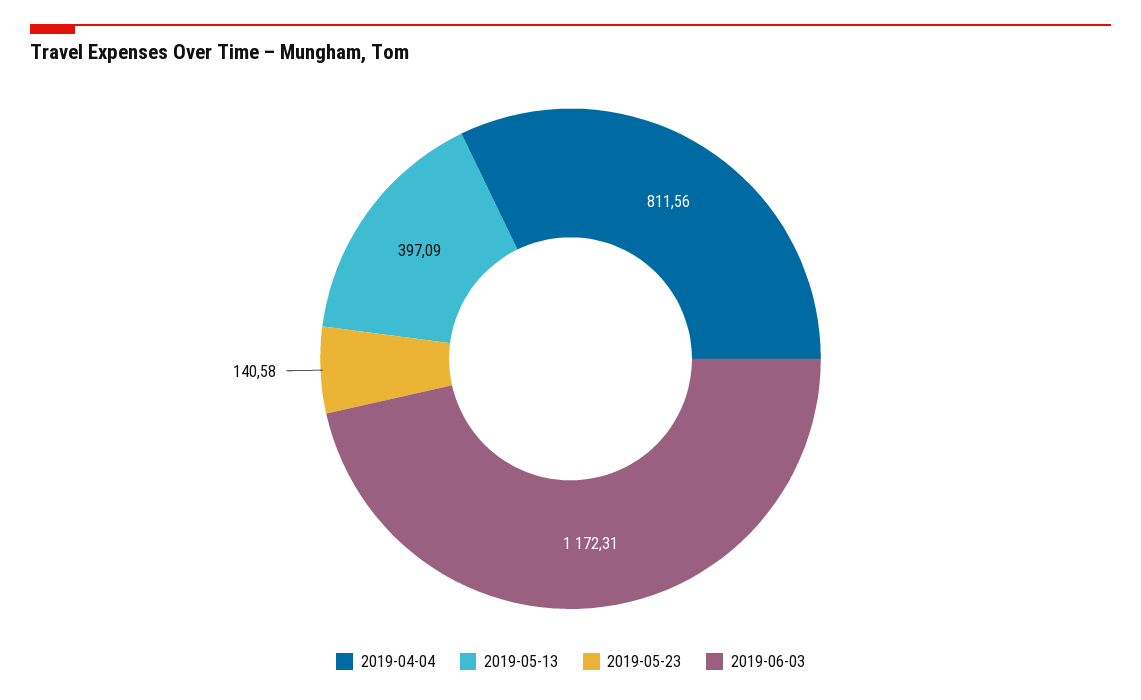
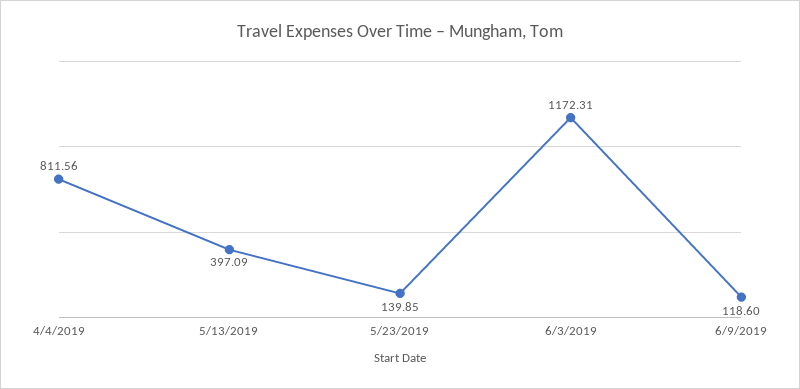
2019-05-23: 140.58 -> 139.85
6/9/2019: none -> 118.6

